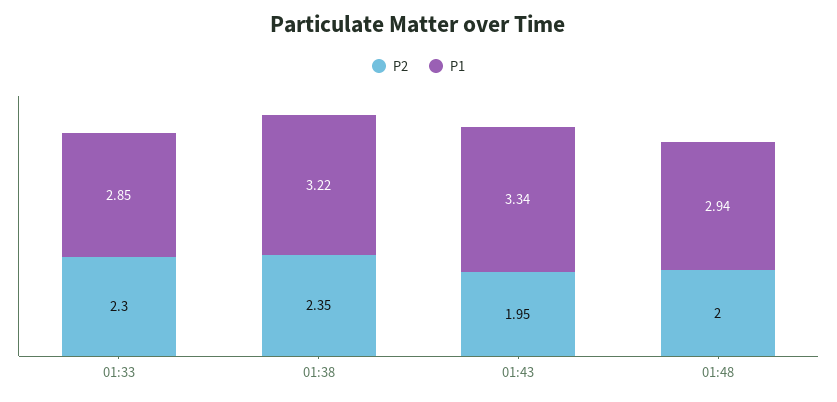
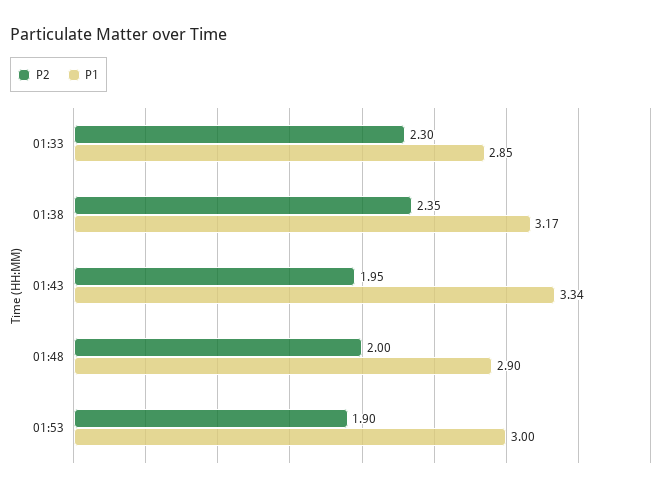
P1, 01:38: 3.22 -> 3.17
P1, 01:48: 2.94 -> 2.9
P2, 01:53: none -> 1.9
P1, 01:53: none -> 3

